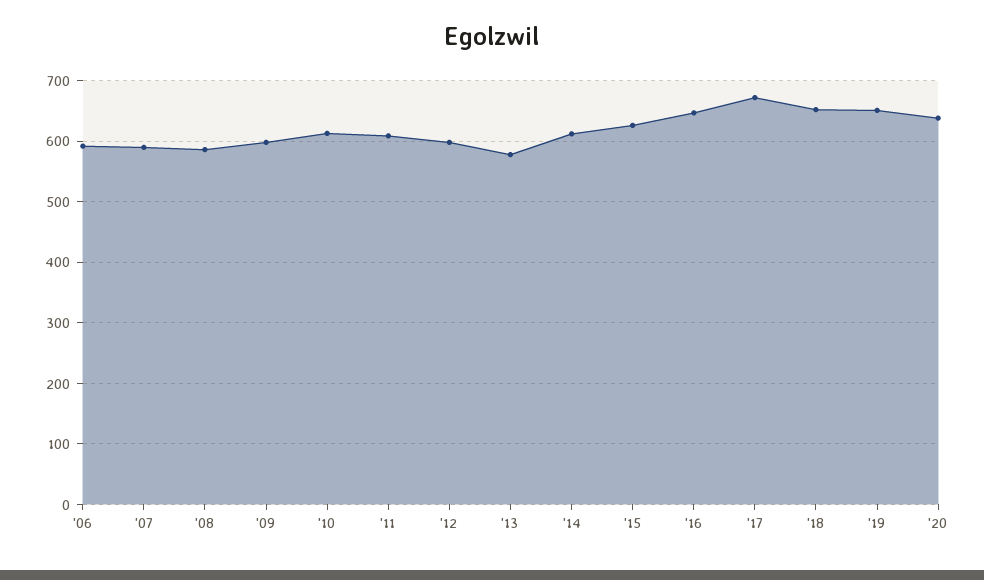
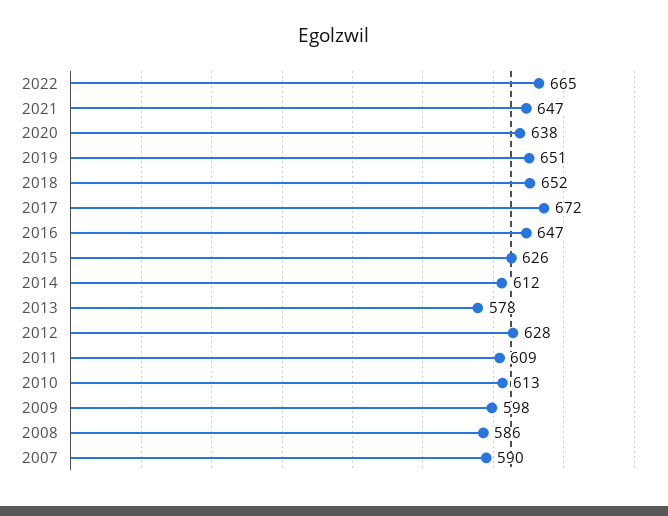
'06: 590 -> none
'12: 600 -> 628
2022: none -> 665
2021: none -> 647

